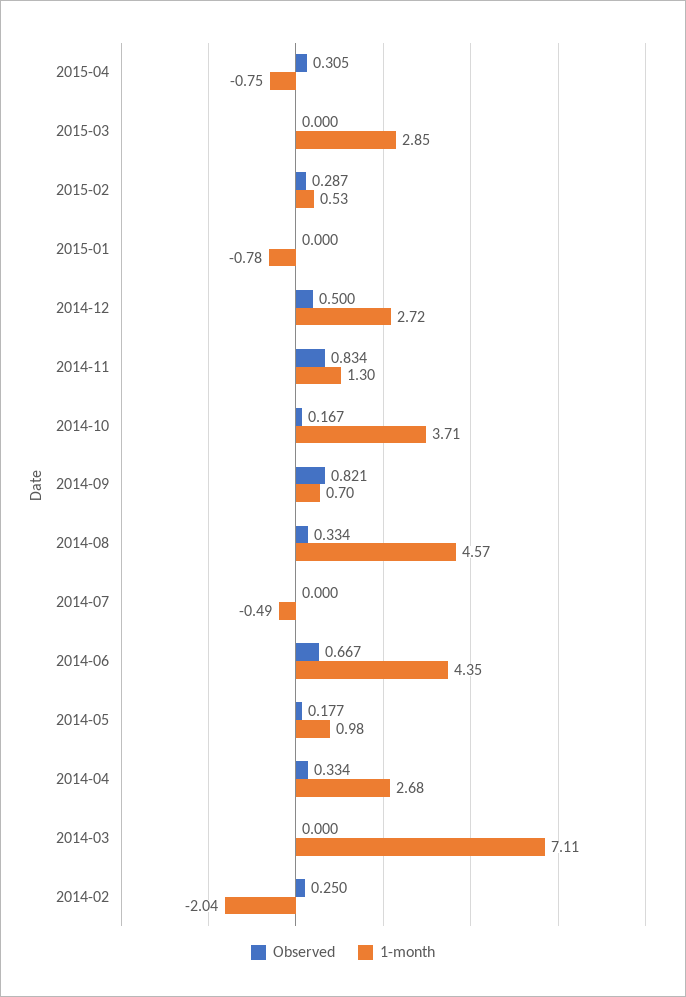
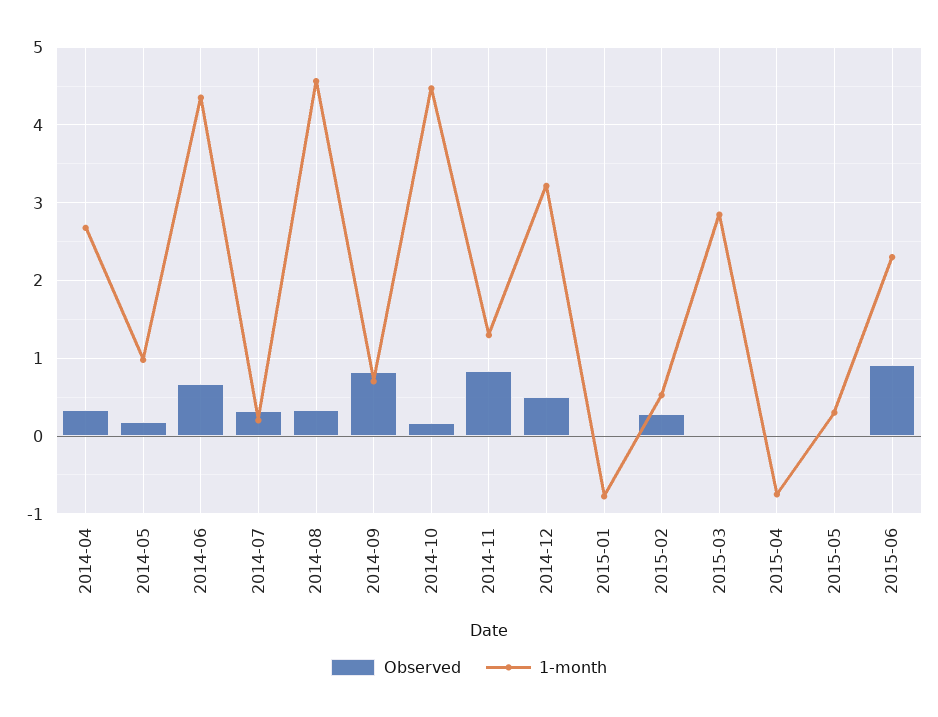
Observed, 2015-04: 0.305 -> 0
1-month, 2014-12: 2.72 -> 3.2
1-month, 2014-10: 3.71 -> 4.5
Observed, 2014-07: 0 -> 0.3
1-month, 2014-07: -0.49 -> 0.2
Observed, 2014-03: 0 -> none
1-month, 2014-03: 7.11 -> none
Observed, 2014-02: 0.25 -> none
1-month, 2014-02: -2.04 -> none
Observed, 2015-05: none -> 0
1-month, 2015-05: none -> 0.3
Observed, 2015-06: none -> 0.9
1-month, 2015-06: none -> 2.3

